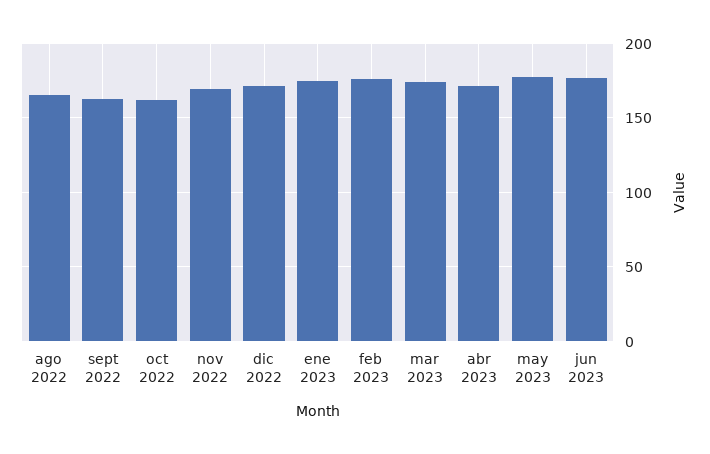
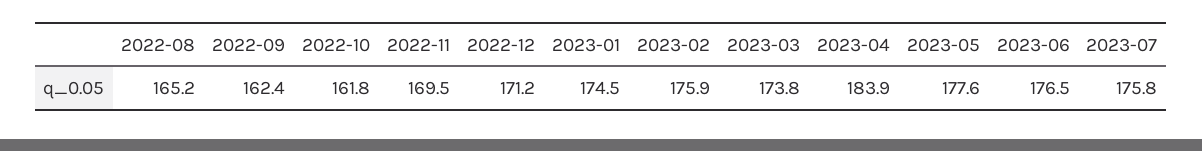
abr 2023: 170 -> 183.9
2023-07: none -> 175.8

